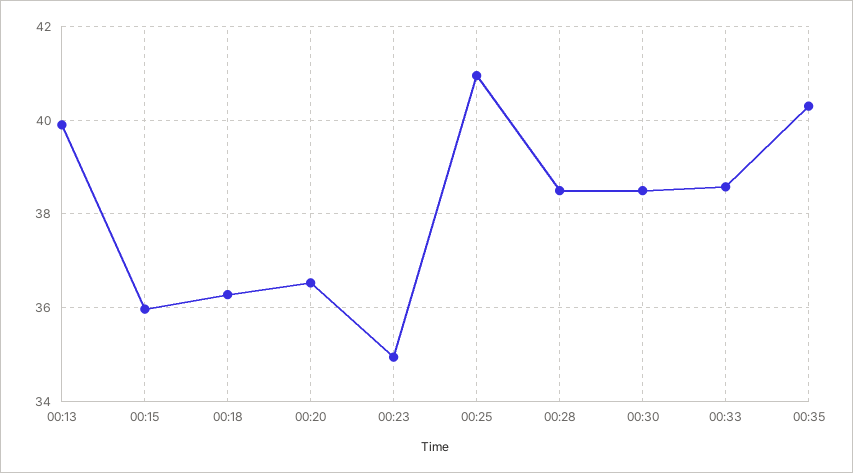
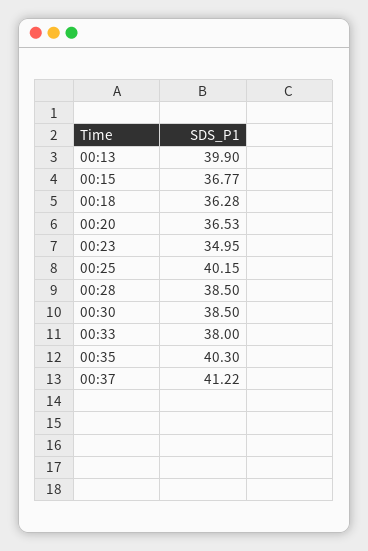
00:15: 36 -> 36.77
00:25: 41 -> 40.15
00:33: 38.6 -> 38
00:37: none -> 41.22

